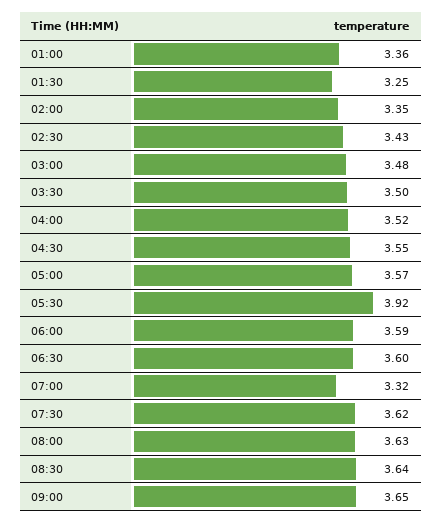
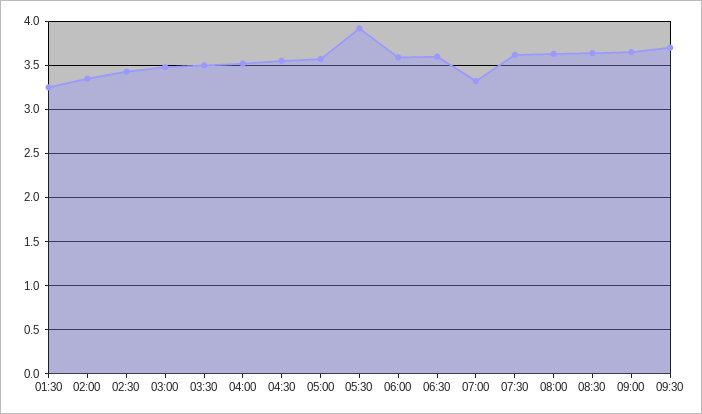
01:00: 3.36 -> none
09:30: none -> 3.7

